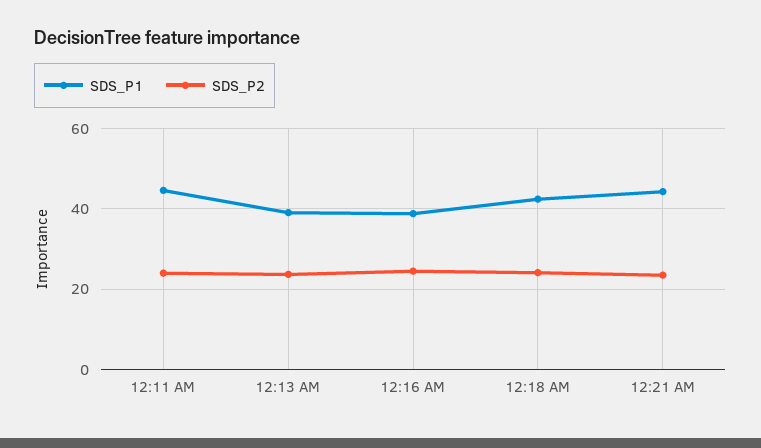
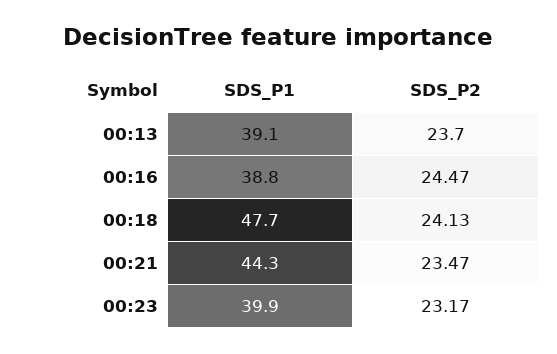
SDS_P1, 12:11 AM: 44 -> none
SDS_P2, 12:11 AM: 24 -> none
SDS_P1, 12:18 AM: 42 -> 47.7
SDS_P1, 00:23: none -> 39.9
SDS_P2, 00:23: none -> 23.17

